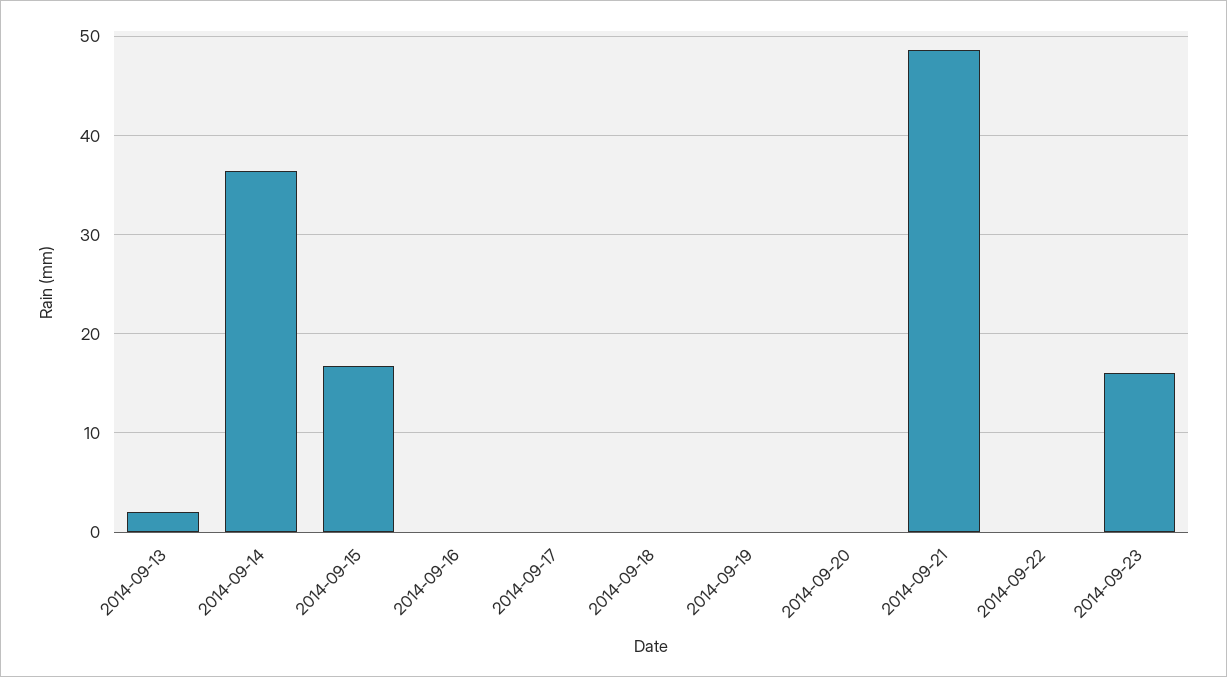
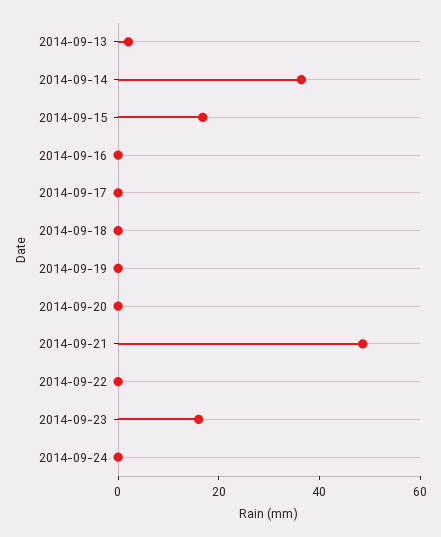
2014-09-24: none -> 0

